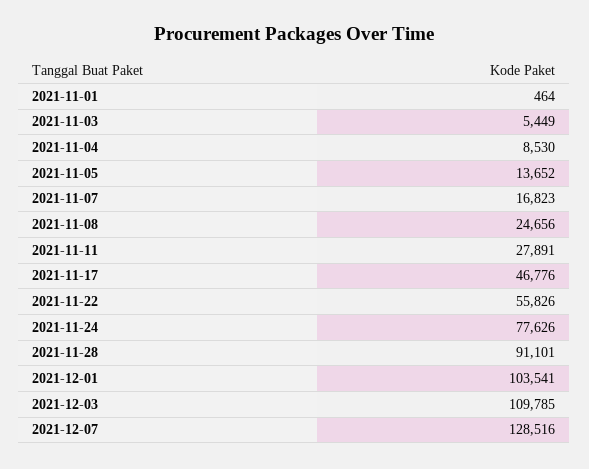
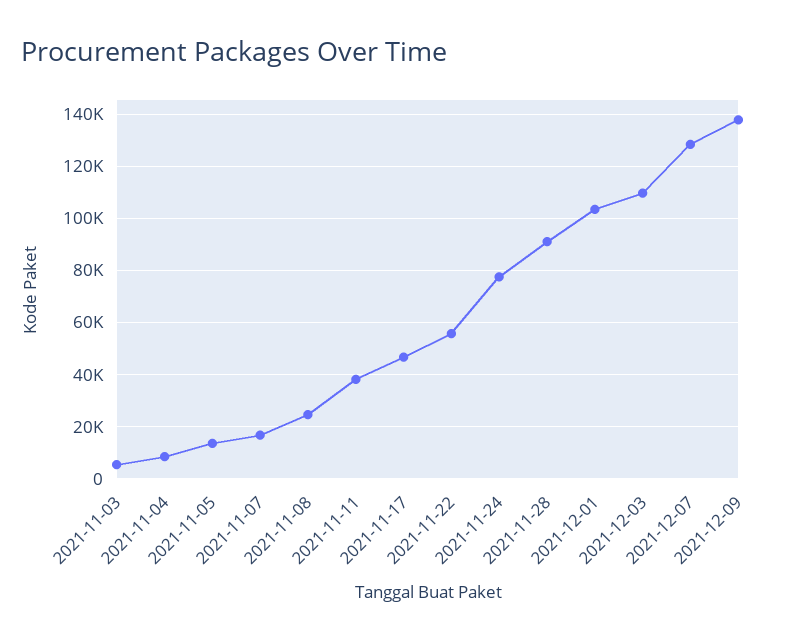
2021-11-01: 464 -> none
2021-11-11: 27891 -> 37500
2021-12-09: none -> 137500

